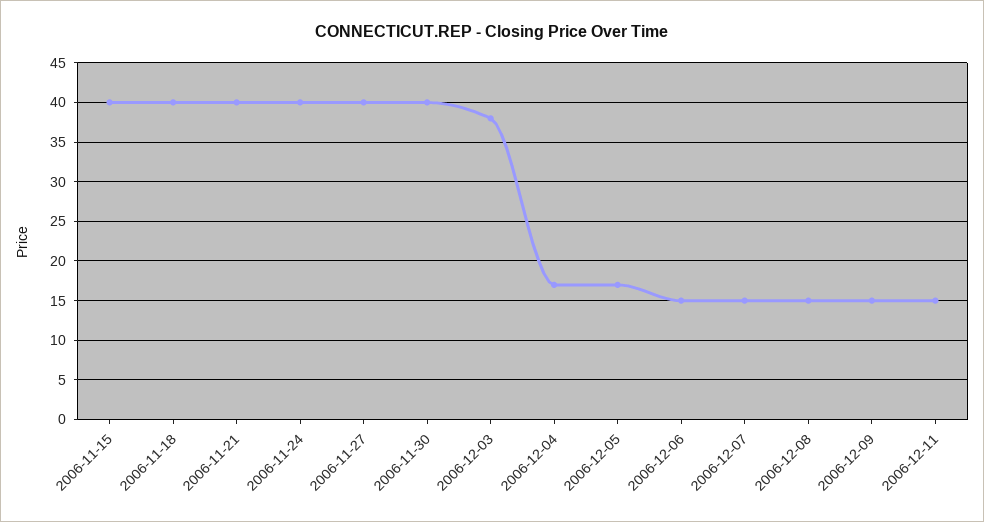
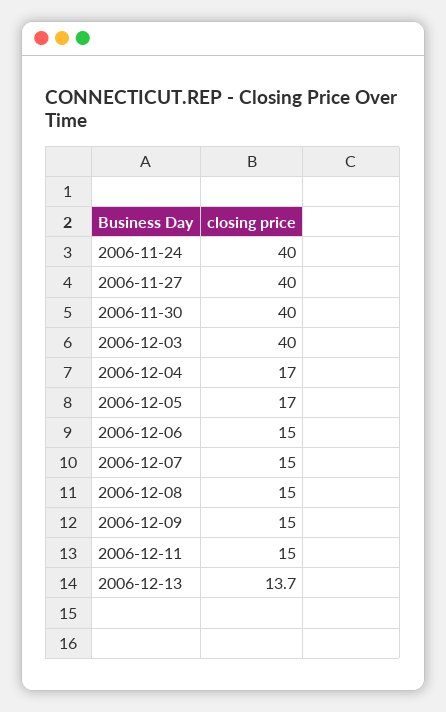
2006-11-15: 40 -> none
2006-11-18: 40 -> none
2006-11-21: 40 -> none
2006-12-03: 38 -> 40
2006-12-13: none -> 13.7

